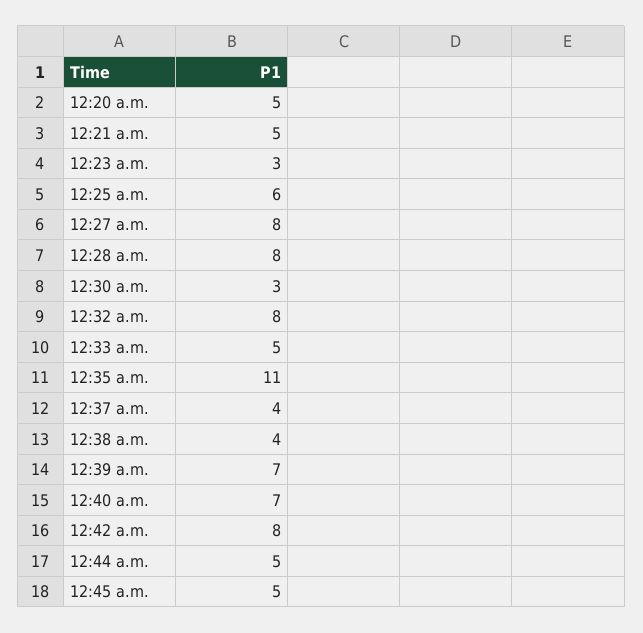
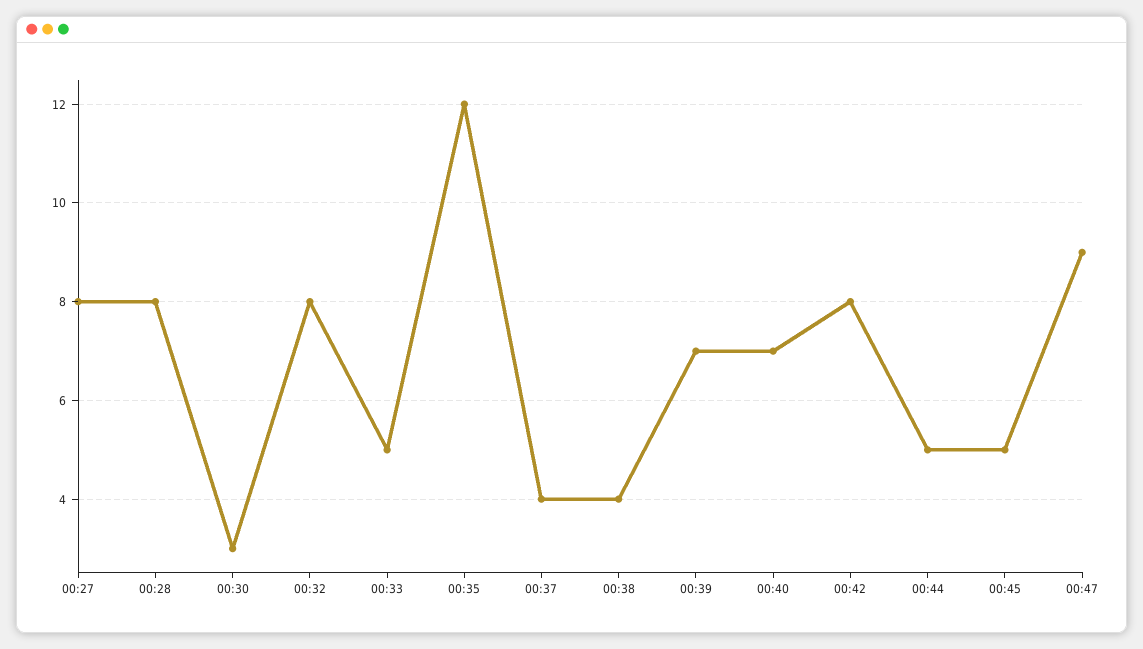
12:20 a.m.: 5 -> none
12:21 a.m.: 5 -> none
12:23 a.m.: 3 -> none
12:25 a.m.: 6 -> none
12:35 a.m.: 11 -> 12
00:47: none -> 9

